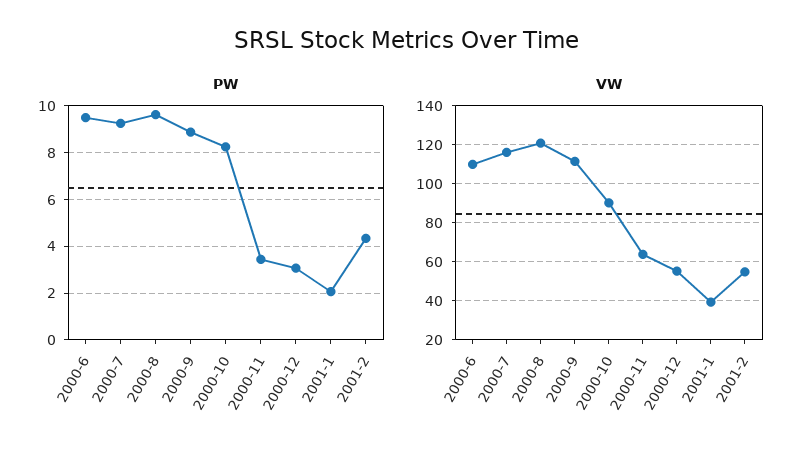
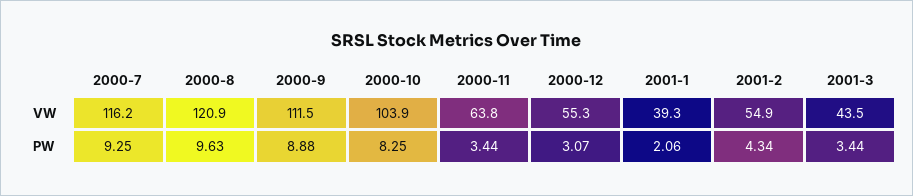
PW, 2000-6: 9.5 -> none
VW, 2000-6: 110 -> none
VW, 2000-10: 90 -> 103.9
VW, 2001-3: none -> 43.5
PW, 2001-3: none -> 3.44

